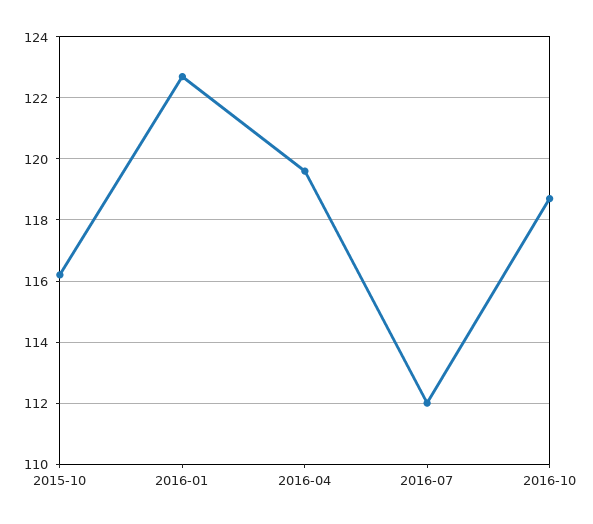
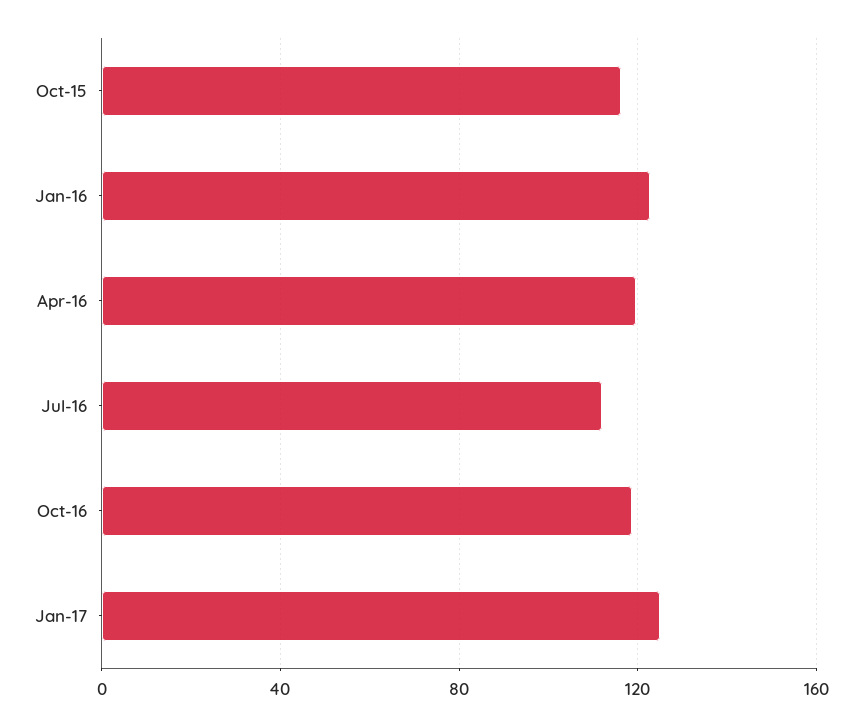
Jan-17: none -> 125

